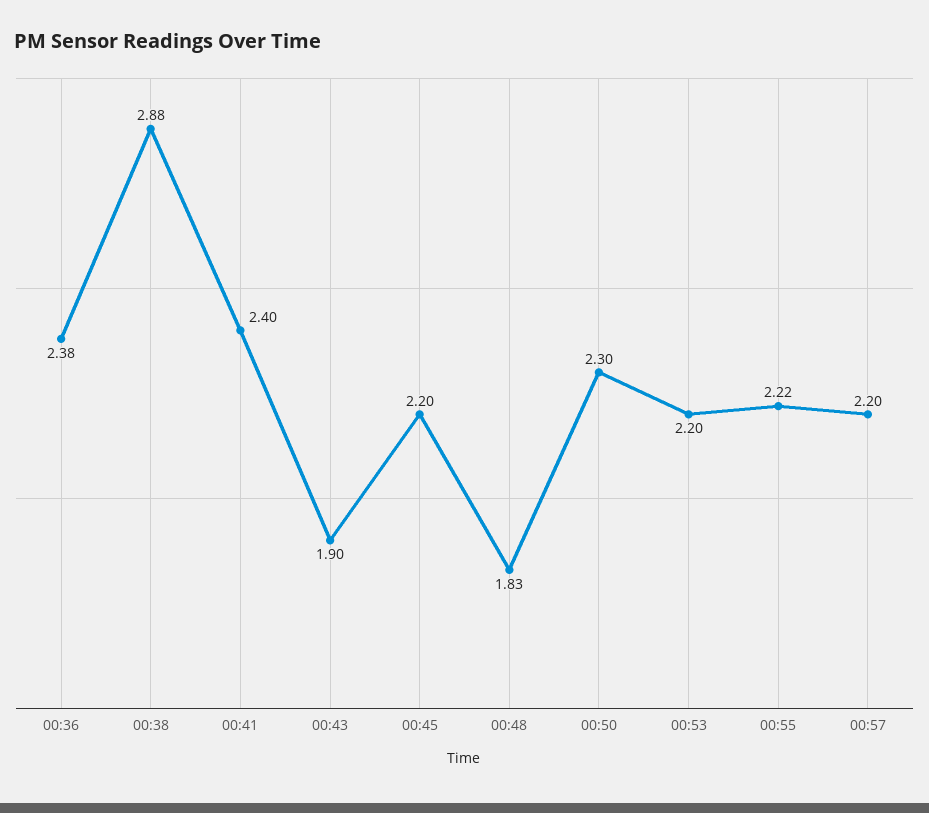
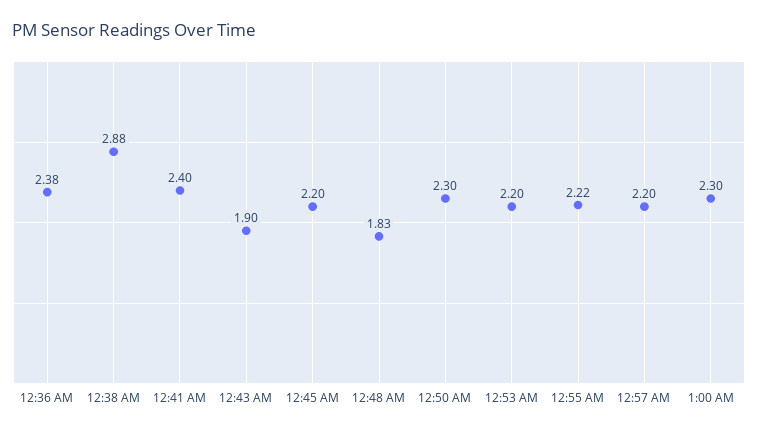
1:00 AM: none -> 2.3

